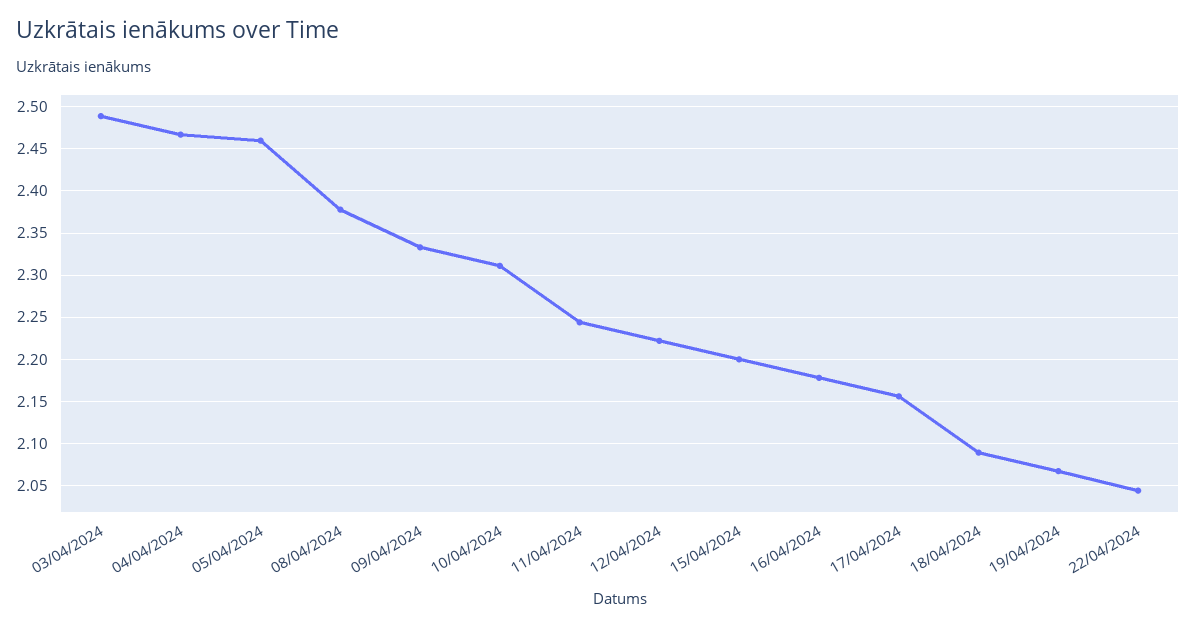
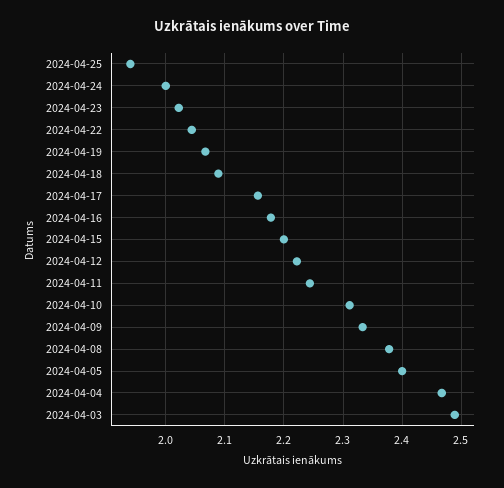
05/04/2024: 2.46 -> 2.4
2024-04-25: none -> 1.94
2024-04-24: none -> 2
2024-04-23: none -> 2.02

